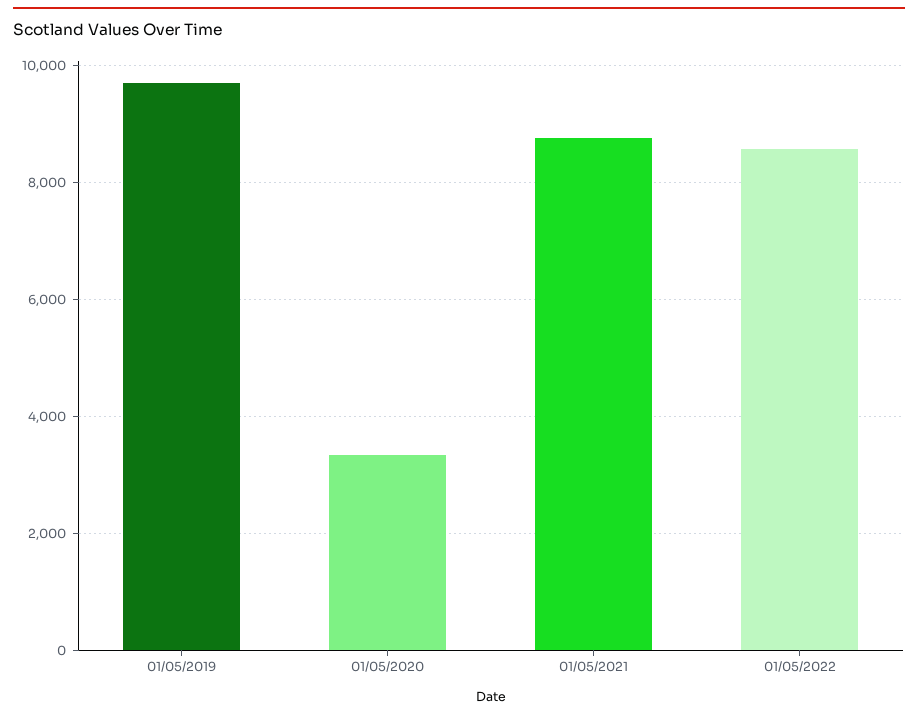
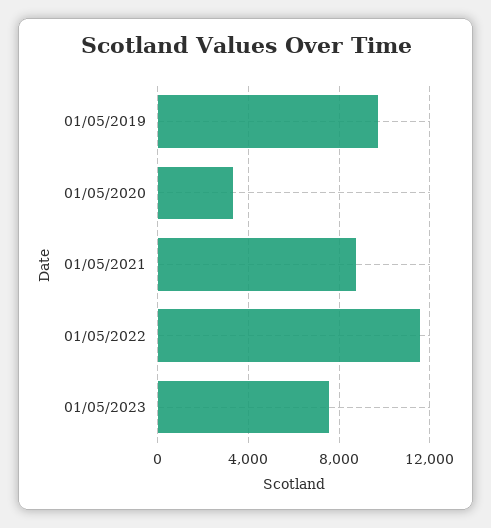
01/05/2022: 8600 -> 11500
01/05/2023: none -> 7500

